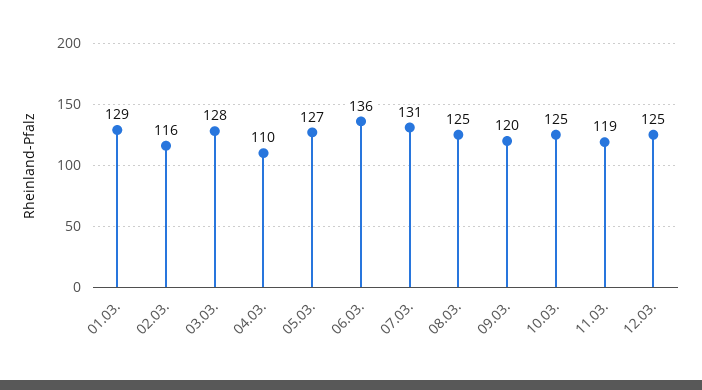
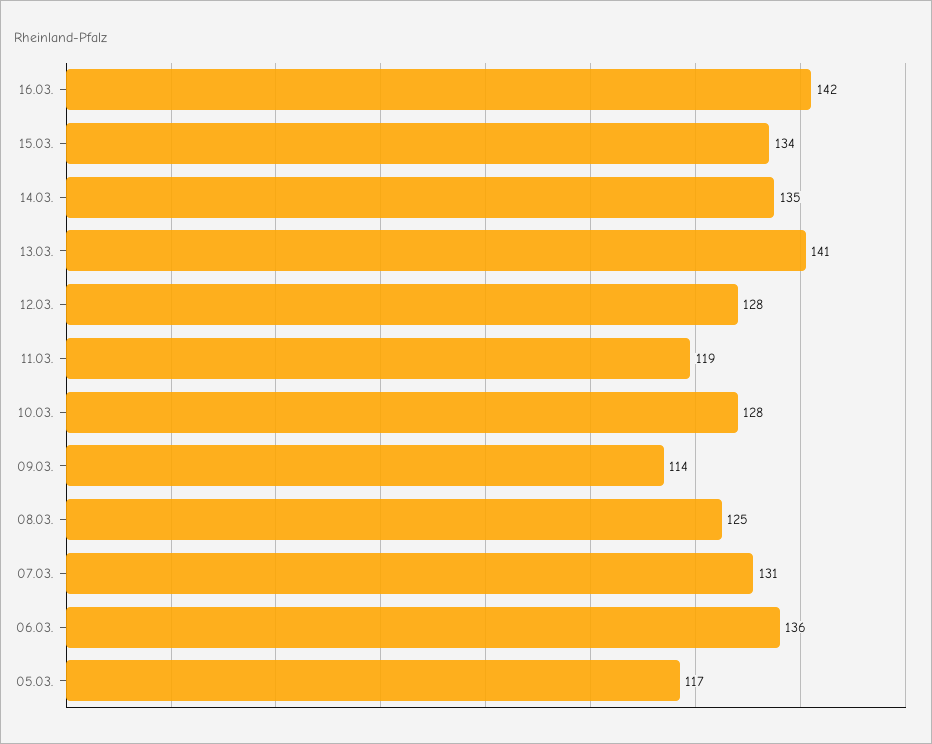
01.03.: 129 -> none
02.03.: 116 -> none
03.03.: 128 -> none
04.03.: 110 -> none
05.03.: 127 -> 117
09.03.: 120 -> 114
10.03.: 125 -> 128
12.03.: 125 -> 128
16.03.: none -> 142
15.03.: none -> 134
14.03.: none -> 135
13.03.: none -> 141

